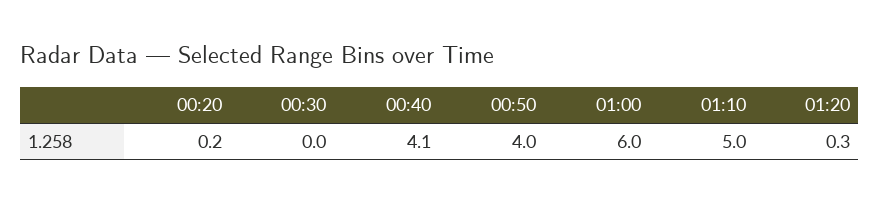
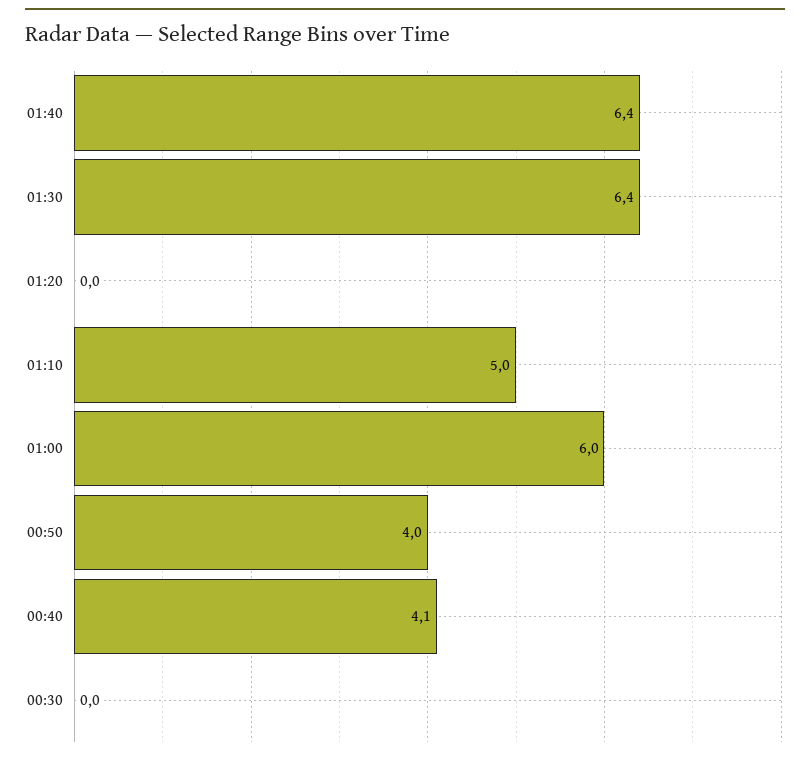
00:20: 0.2 -> none
01:20: 0.3 -> 0
01:40: none -> 6.4
01:30: none -> 6.4

